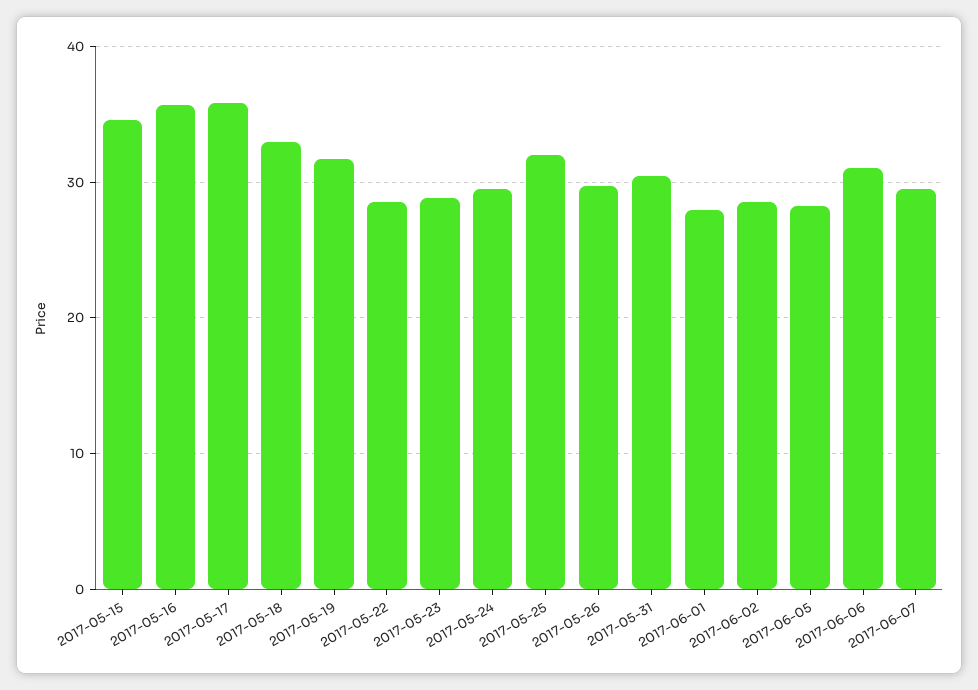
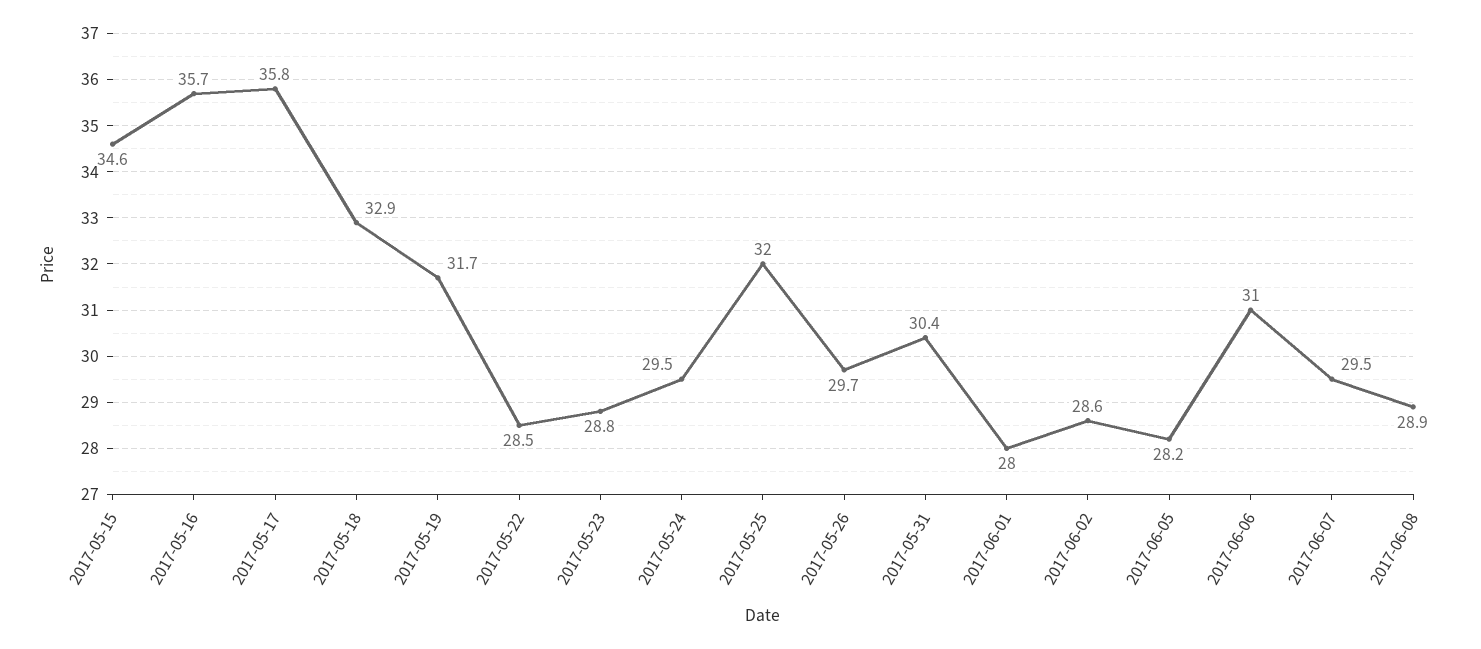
2017-06-08: none -> 28.9

